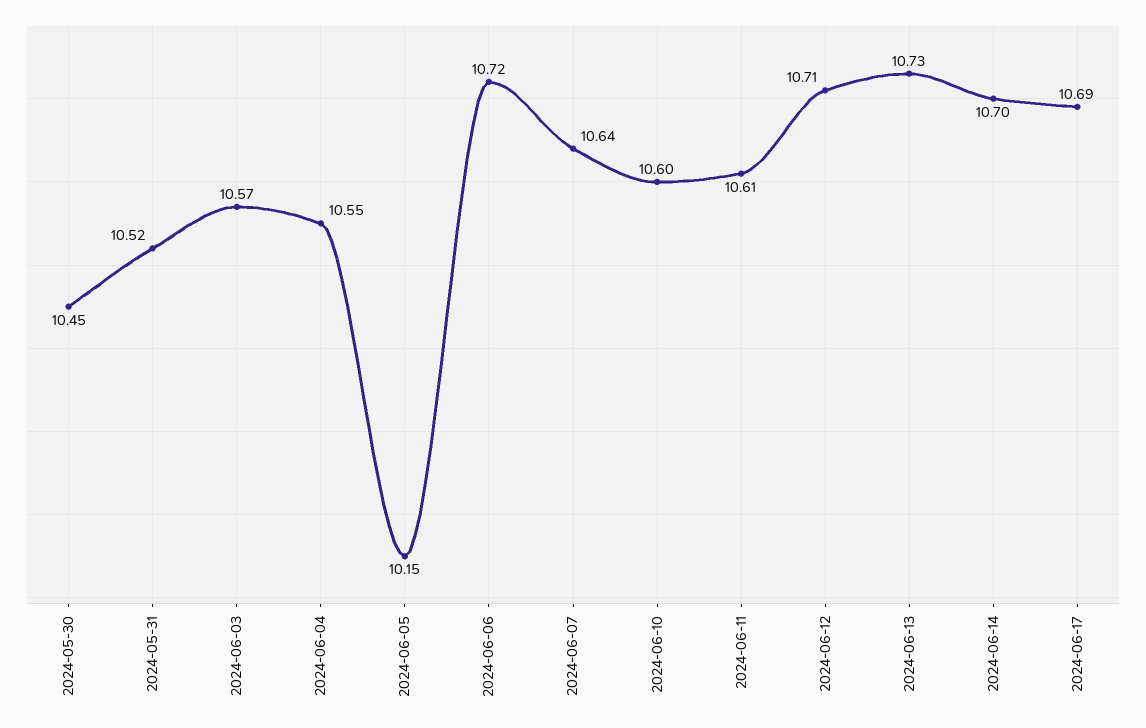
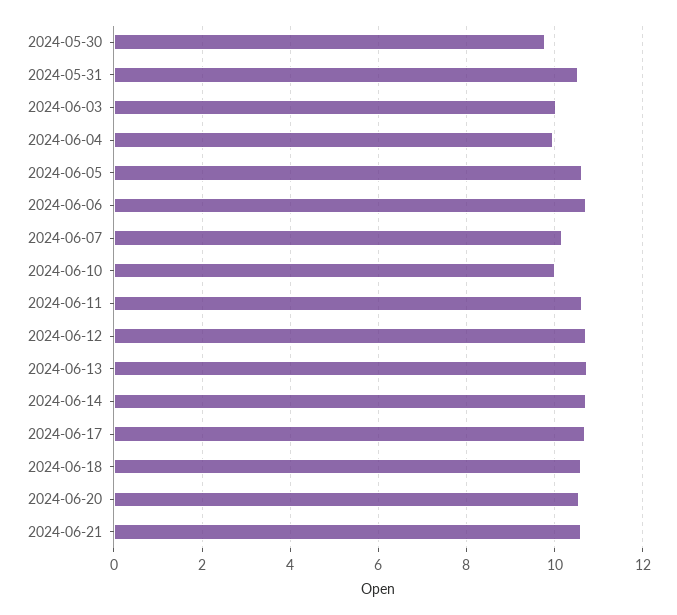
2024-05-30: 10.45 -> 9.8
2024-06-03: 10.57 -> 10
2024-06-04: 10.55 -> 10
2024-06-05: 10.15 -> 10.6
2024-06-07: 10.64 -> 10.2
2024-06-10: 10.6 -> 10
2024-06-18: none -> 10.6
2024-06-20: none -> 10.6
2024-06-21: none -> 10.6

